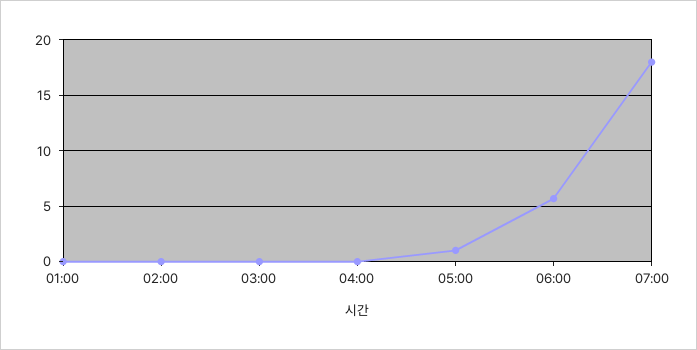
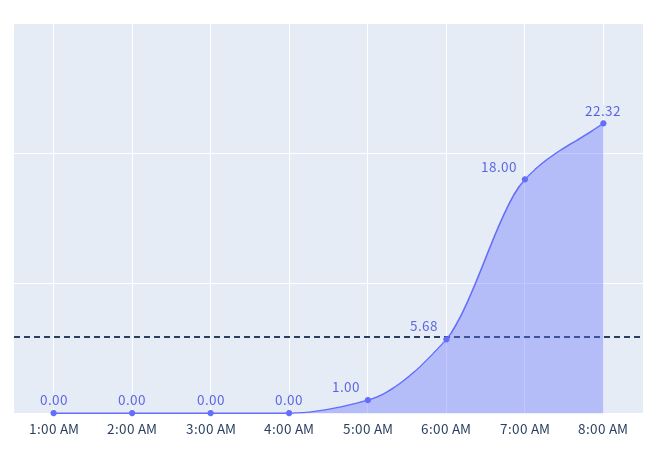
8:00 AM: none -> 22.32

